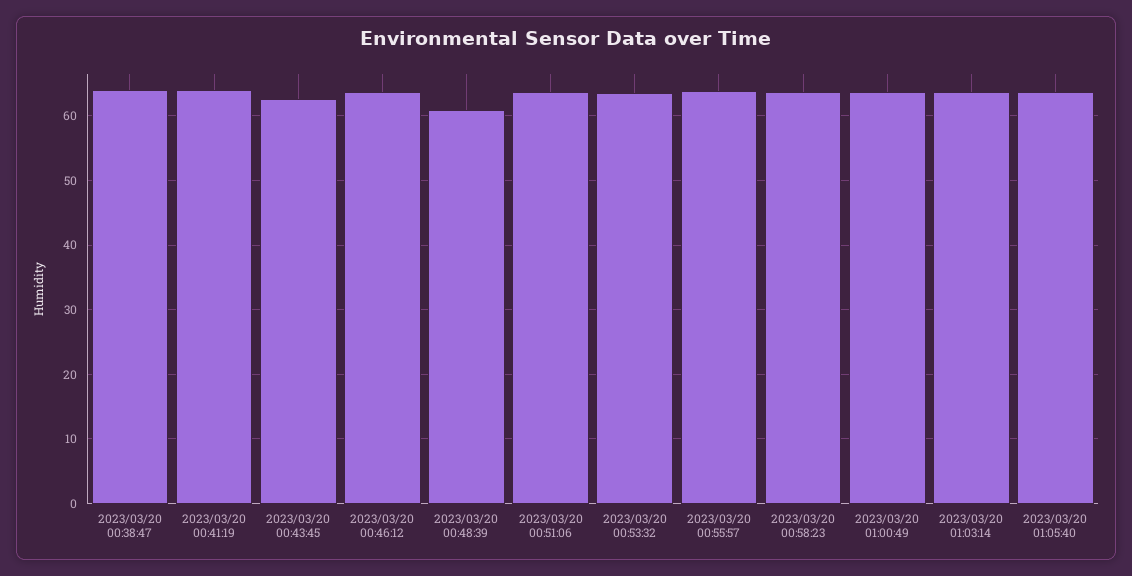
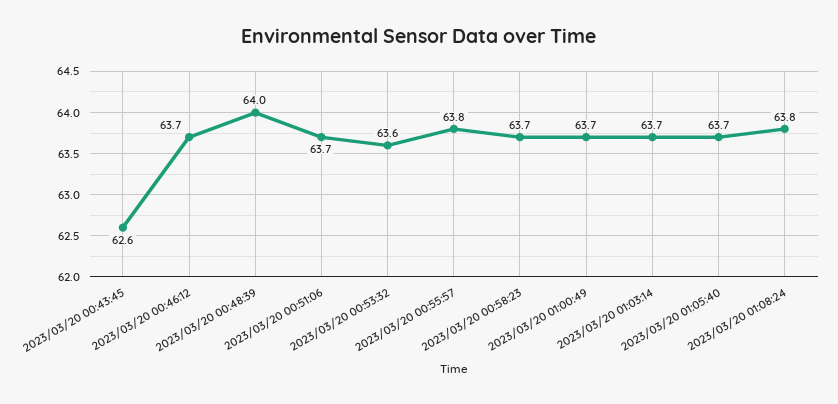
2023/03/20 00:38:47: 64 -> none
2023/03/20 00:41:19: 64 -> none
2023/03/20 00:48:39: 61 -> 64
2023/03/20 01:08:24: none -> 63.8

